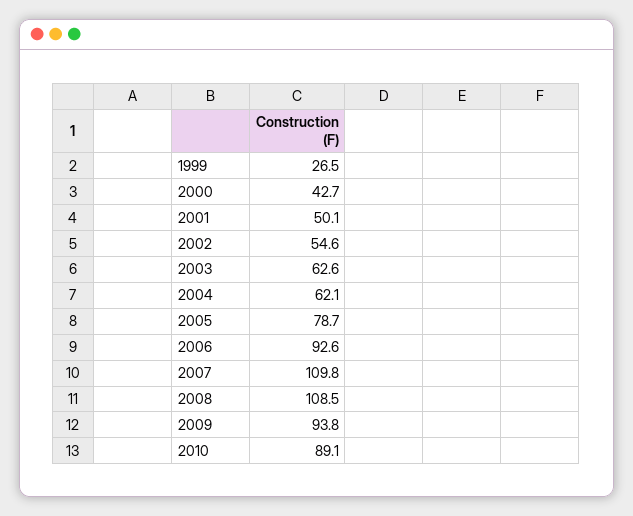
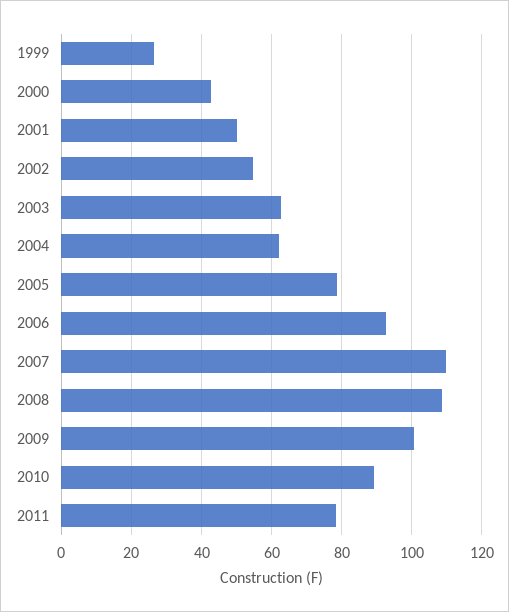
2009: 93.8 -> 100
2011: none -> 78

